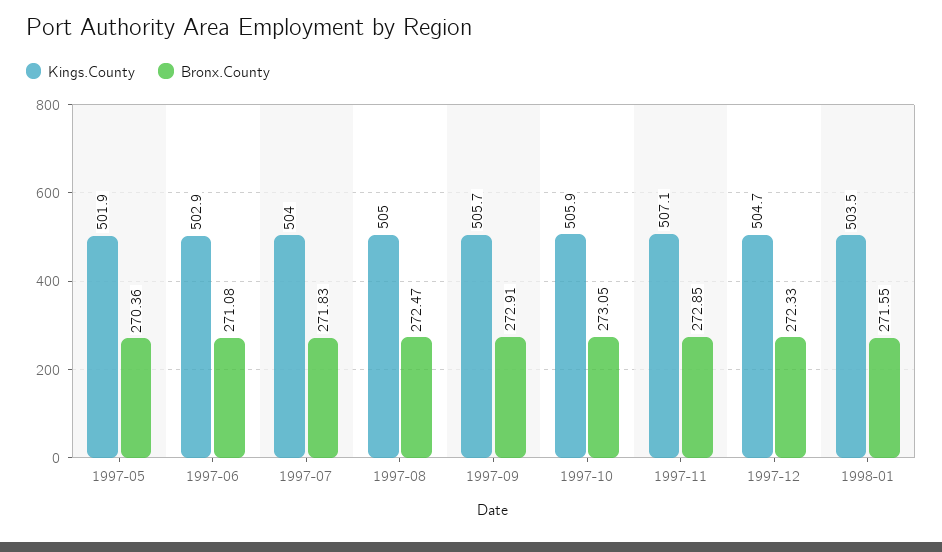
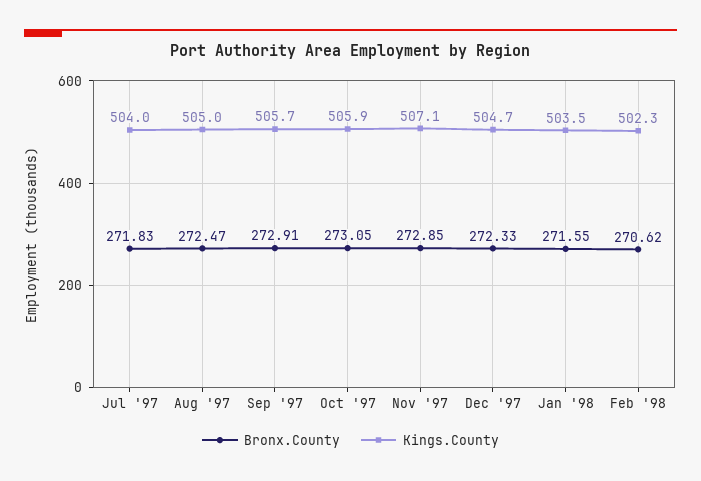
Kings.County, 1997-05: 501.9 -> none
Bronx.County, 1997-05: 270.36 -> none
Kings.County, 1997-06: 502.9 -> none
Bronx.County, 1997-06: 271.08 -> none
Bronx.County, Feb '98: none -> 270.62
Kings.County, Feb '98: none -> 502.3

